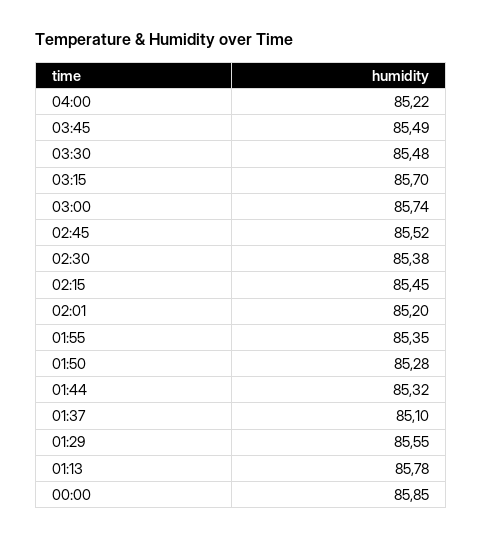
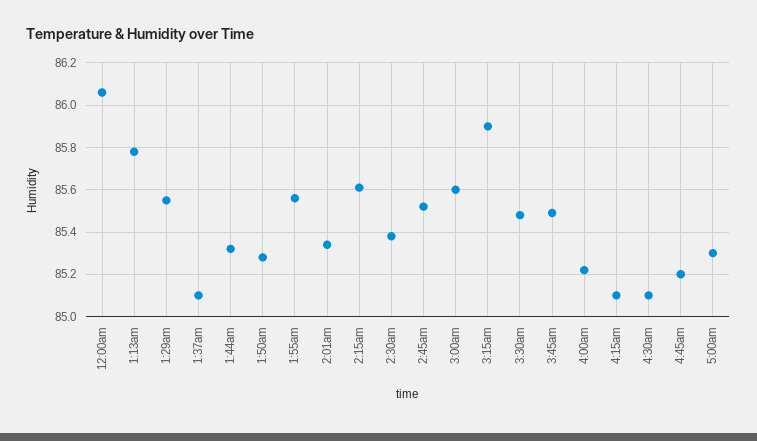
03:15: 85.7 -> 85.9
03:00: 85.74 -> 85.6
02:15: 85.45 -> 85.6
02:01: 85.2 -> 85.35
01:55: 85.35 -> 85.55
00:00: 85.85 -> 86.05
4:15am: none -> 85.1
4:30am: none -> 85.1
4:45am: none -> 85.2
5:00am: none -> 85.3

